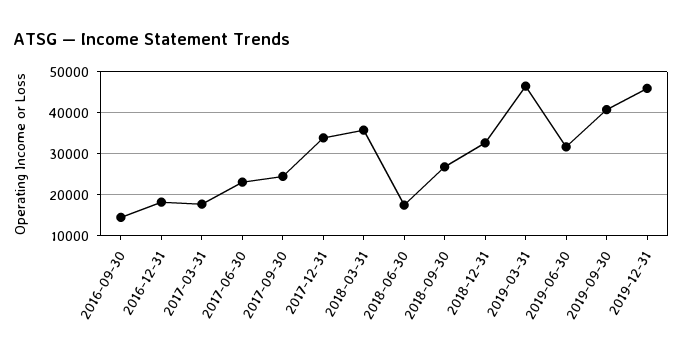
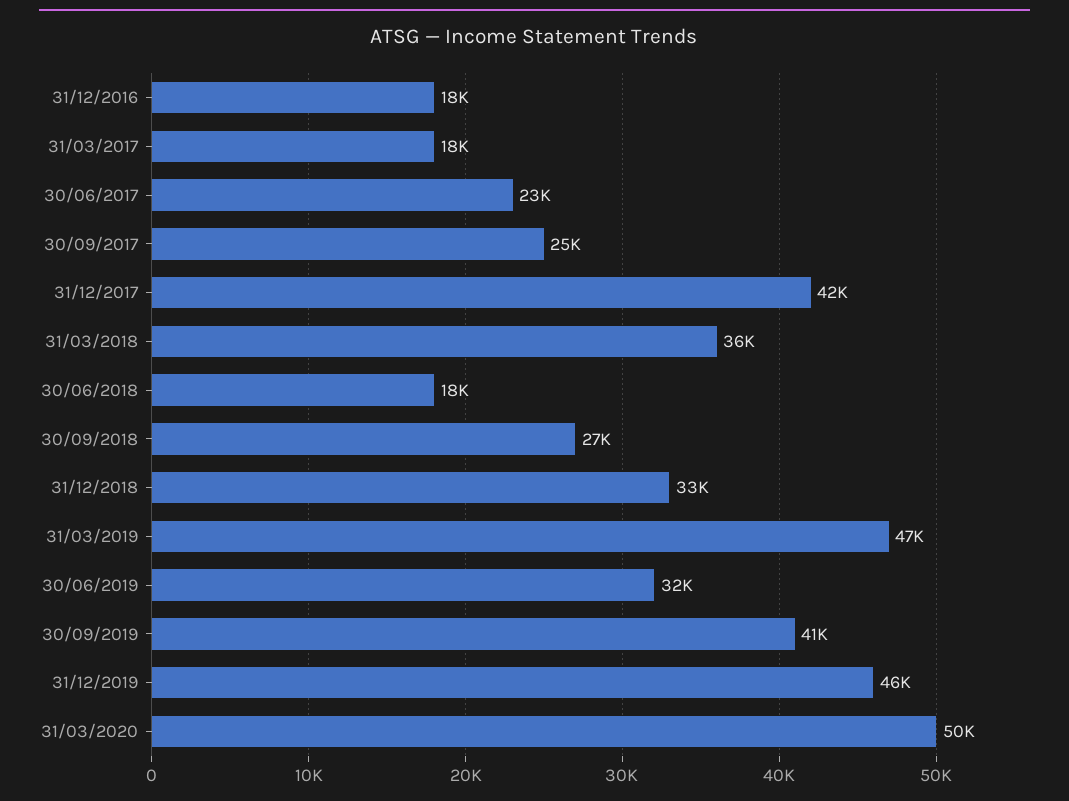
2016-09-30: 14000 -> none
2017-12-31: 34000 -> 42000
31/03/2020: none -> 50000

